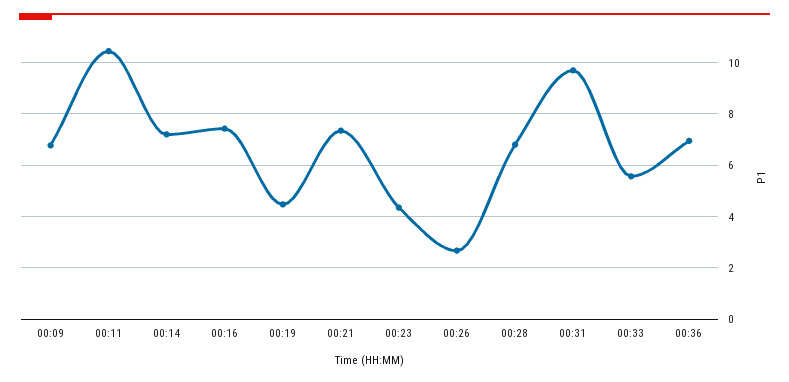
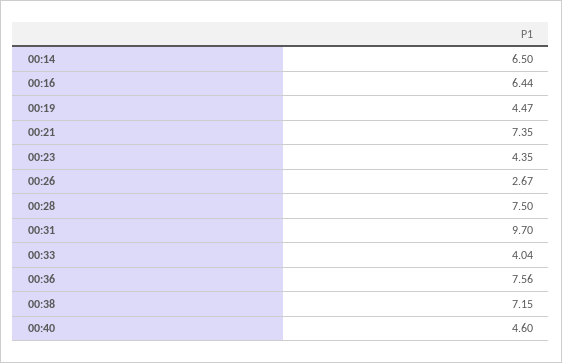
00:09: 6.75 -> none
00:11: 10.5 -> none
00:14: 7.25 -> 6.5
00:16: 7.5 -> 6.44
00:28: 6.75 -> 7.5
00:33: 5.5 -> 4.04
00:36: 7 -> 7.56
00:38: none -> 7.15
00:40: none -> 4.6

